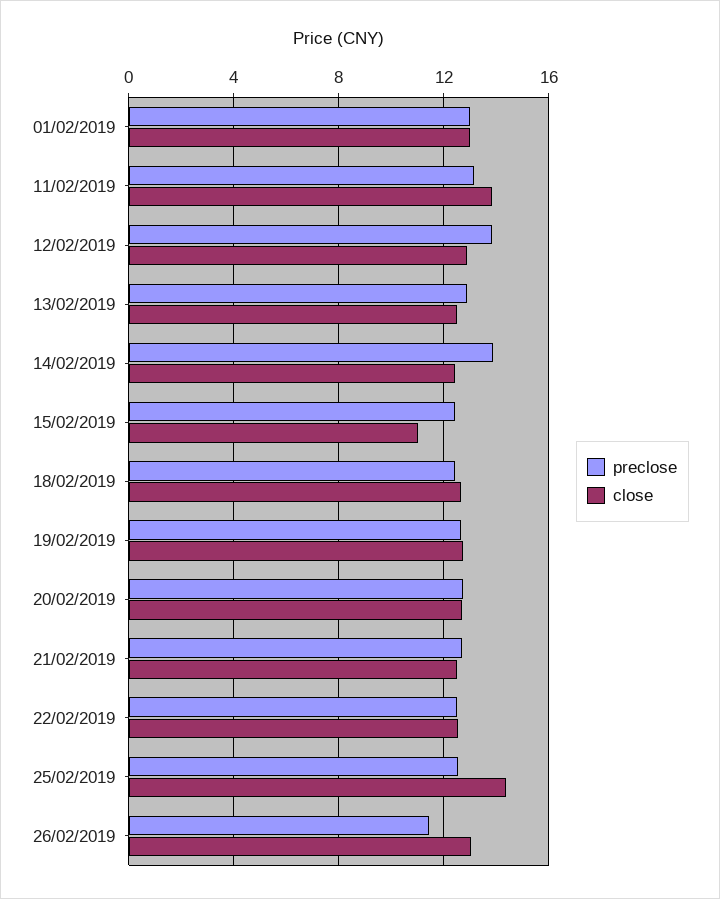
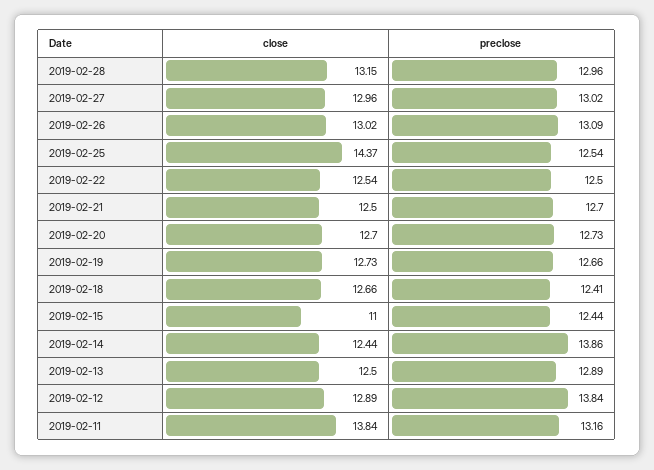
preclose, 01/02/2019: 13 -> none
close, 01/02/2019: 13 -> none
preclose, 26/02/2019: 11.5 -> 13.09
close, 2019-02-28: none -> 13.15
preclose, 2019-02-28: none -> 12.96
close, 2019-02-27: none -> 12.96
preclose, 2019-02-27: none -> 13.02

